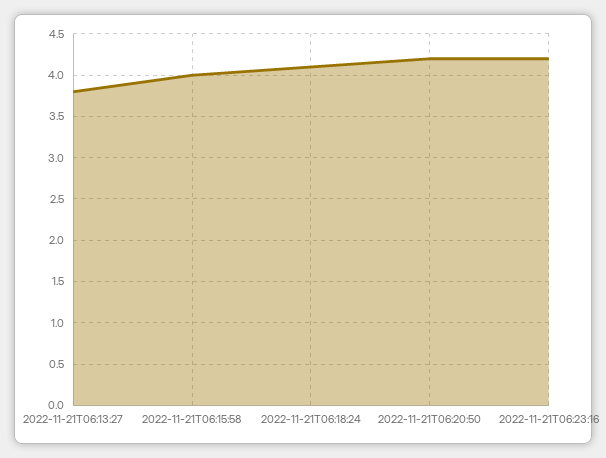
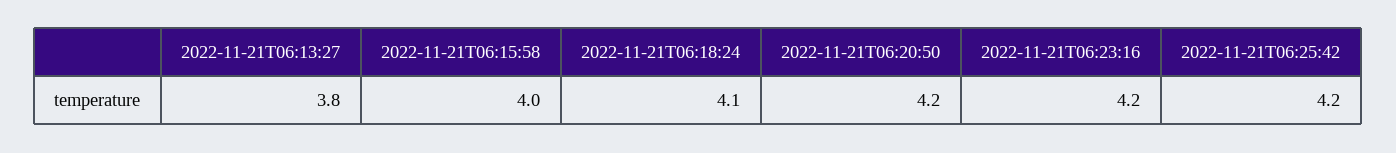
2022-11-21T06:25:42: none -> 4.2

